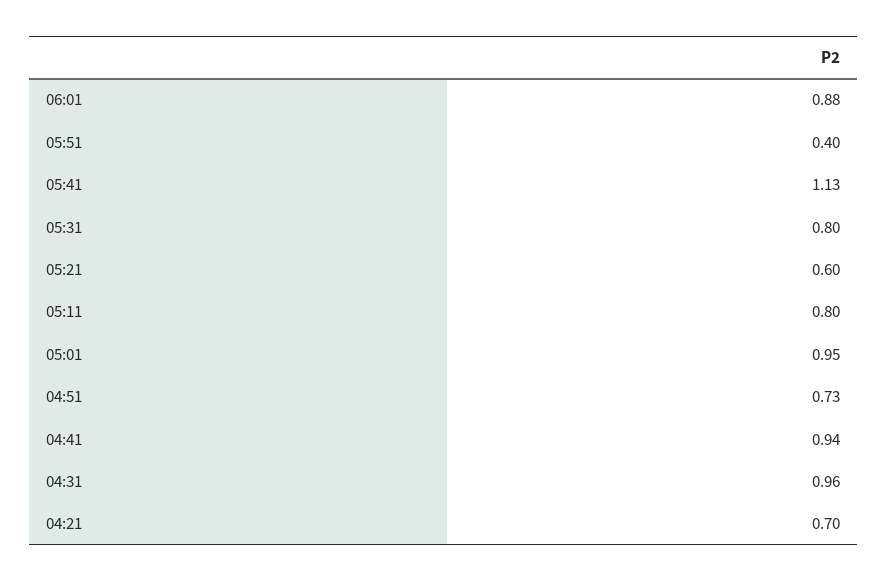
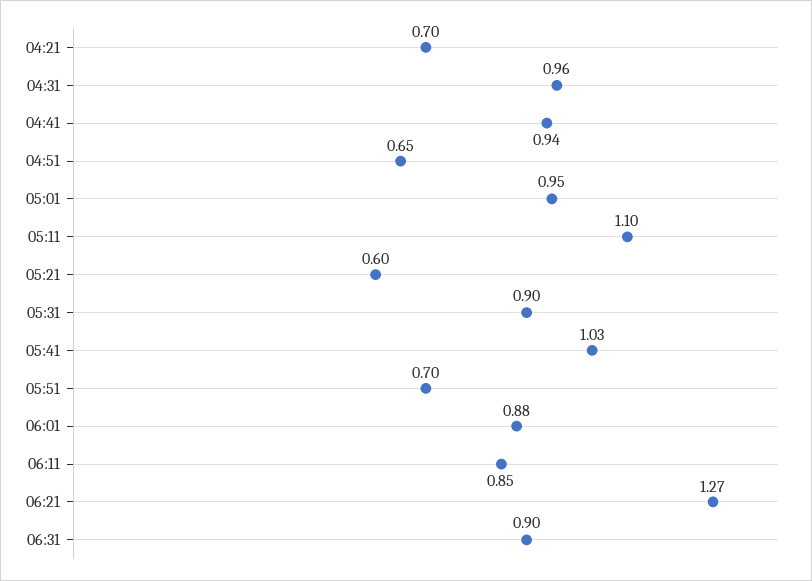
05:51: 0.4 -> 0.7
05:41: 1.13 -> 1.03
05:31: 0.8 -> 0.9
05:11: 0.8 -> 1.1
04:51: 0.73 -> 0.65
06:11: none -> 0.85
06:21: none -> 1.27
06:31: none -> 0.9

